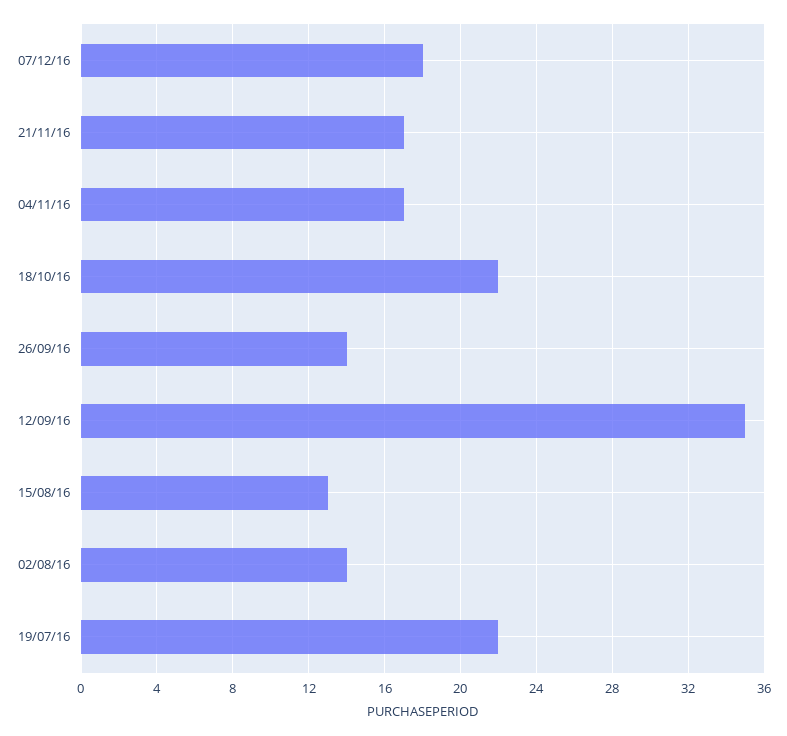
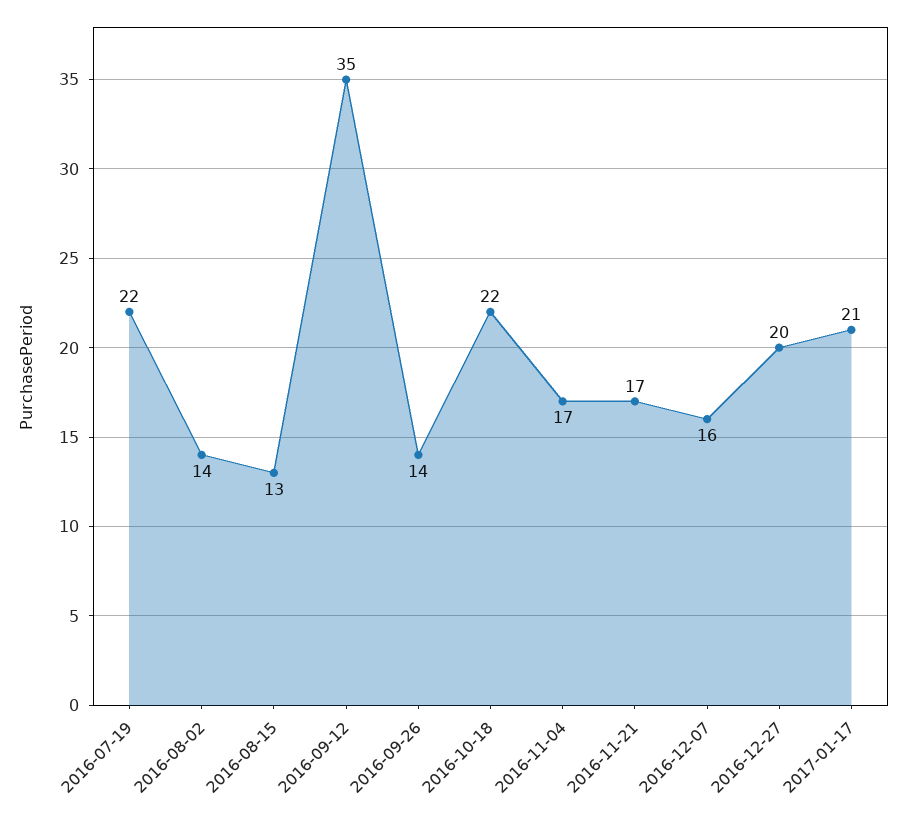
07/12/16: 18 -> 16
2016-12-27: none -> 20
2017-01-17: none -> 21

